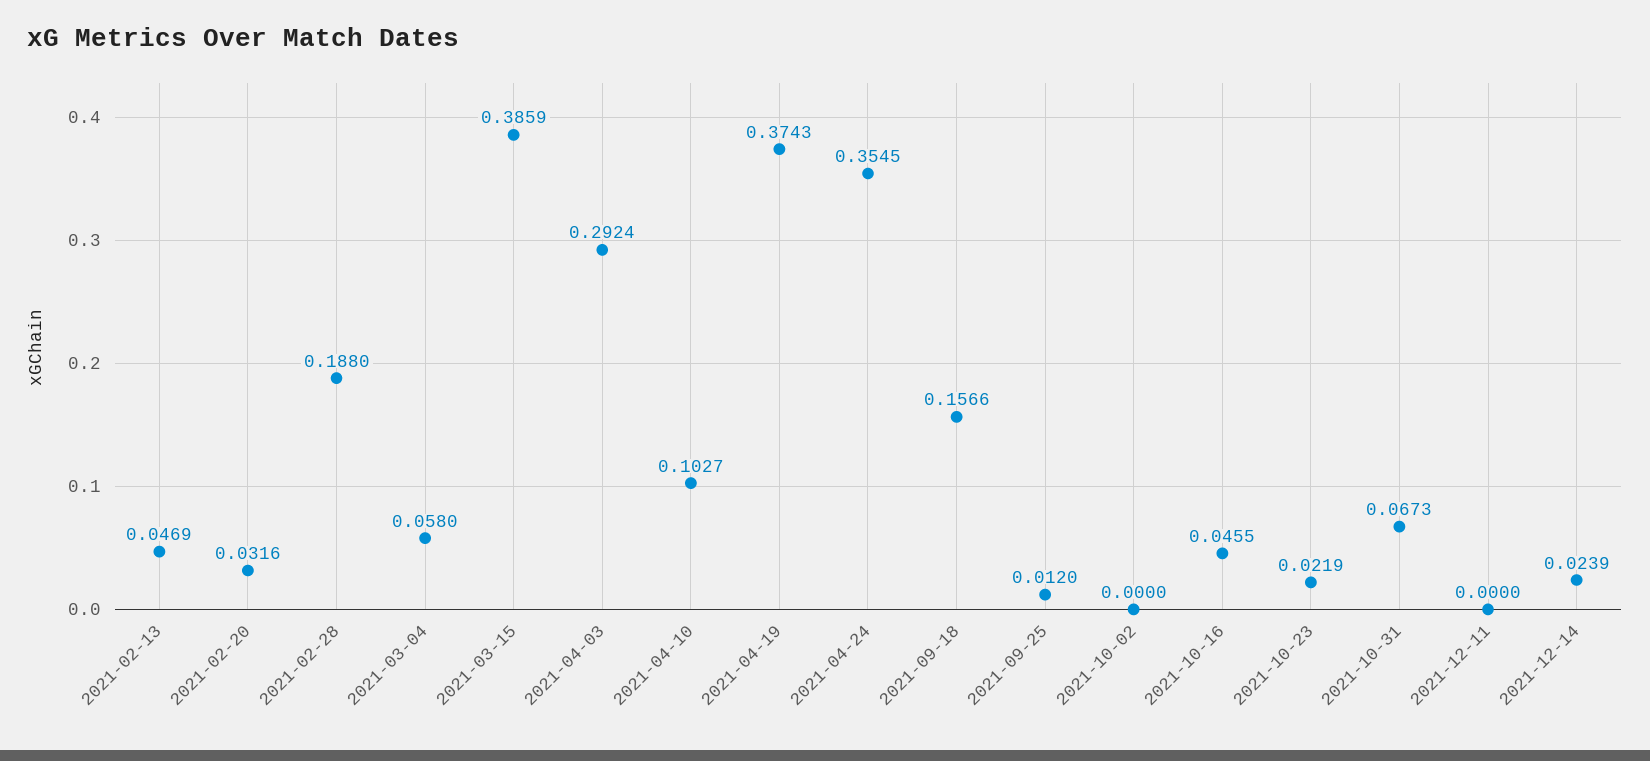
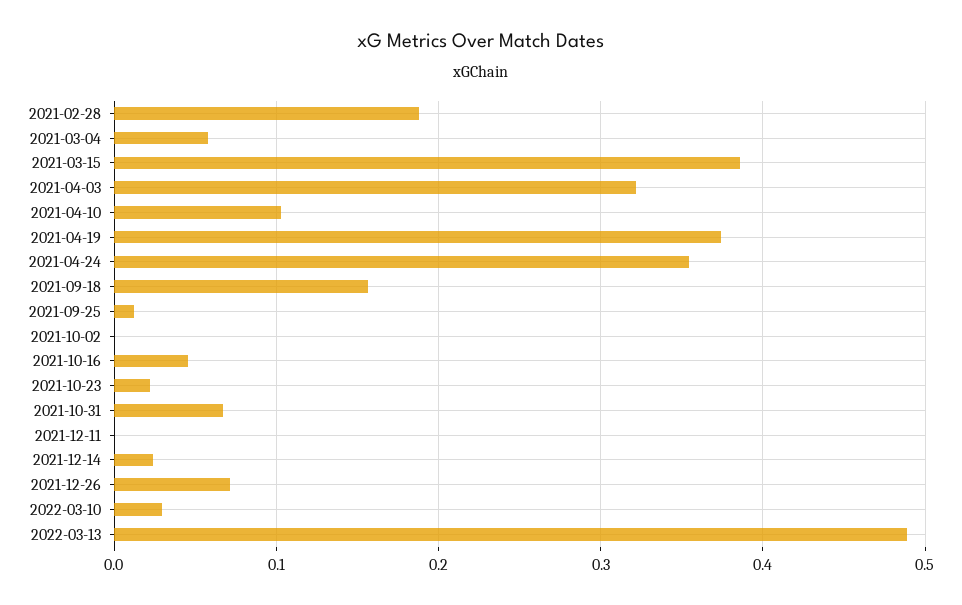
2021-02-13: 0.0469 -> none
2021-02-20: 0.0316 -> none
2021-04-03: 0.2924 -> 0.32
2021-12-26: none -> 0.07
2022-03-10: none -> 0.03
2022-03-13: none -> 0.49

